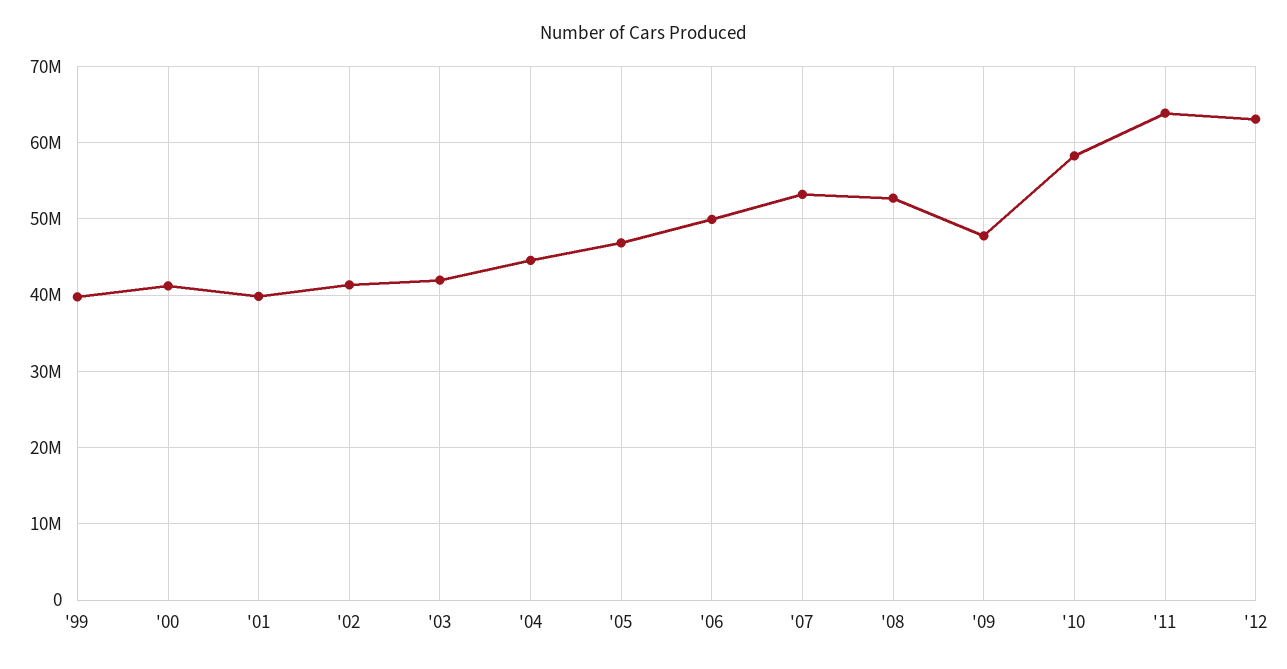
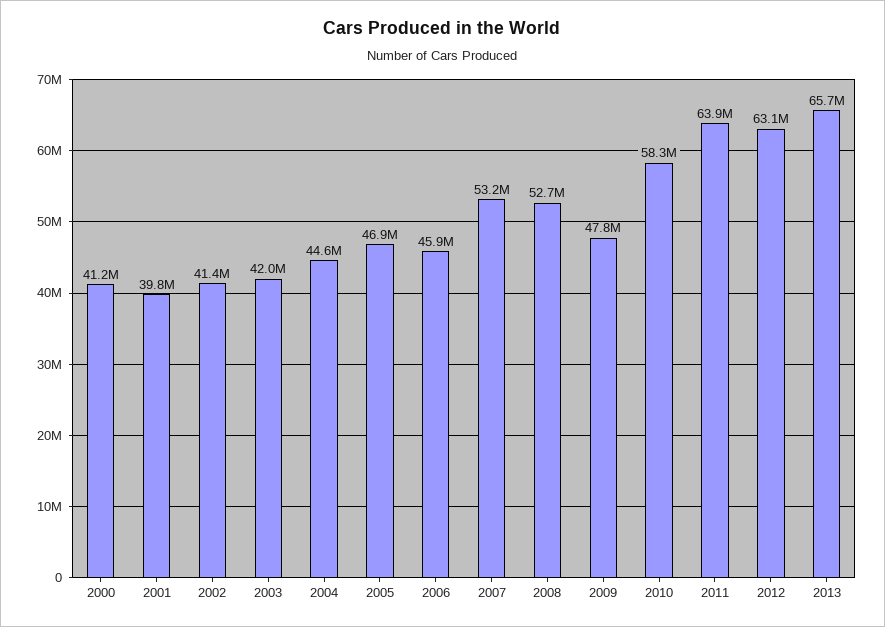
'99: 40000000 -> none
'06: 50000000 -> 45900000
2013: none -> 65700000

